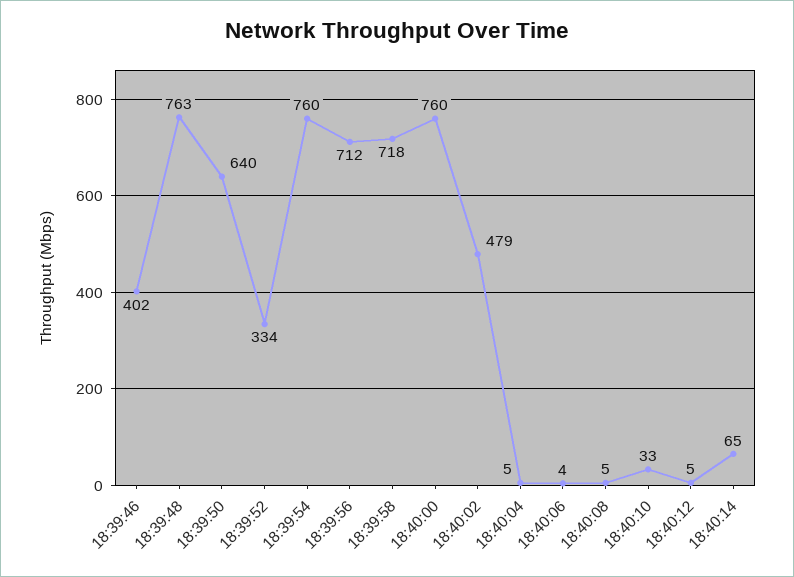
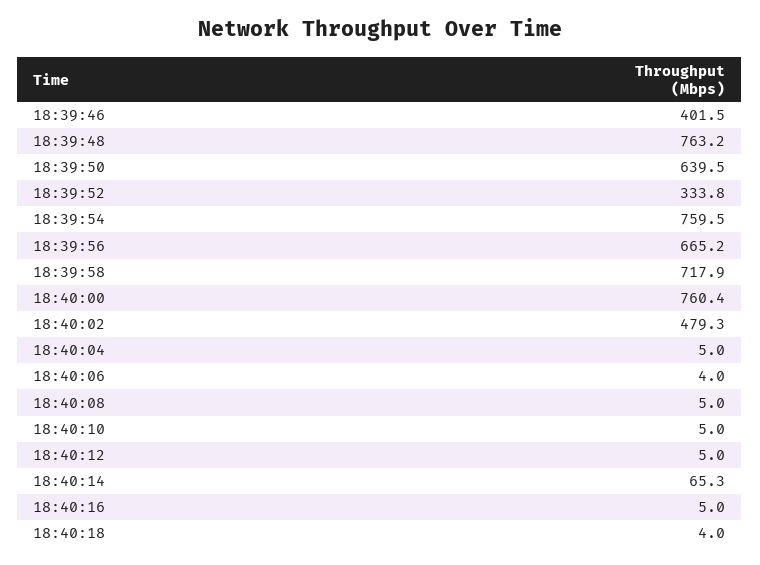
18:39:56: 712 -> 665.2
18:40:10: 33 -> 5
18:40:16: none -> 5
18:40:18: none -> 4

